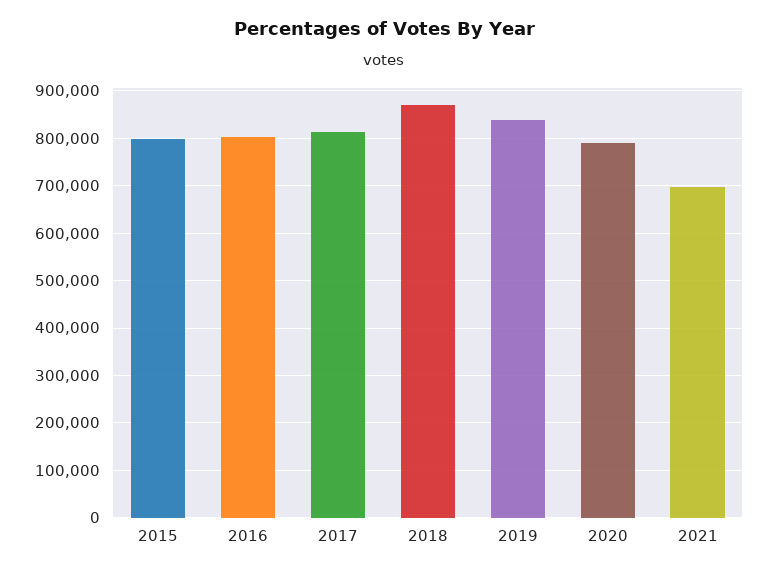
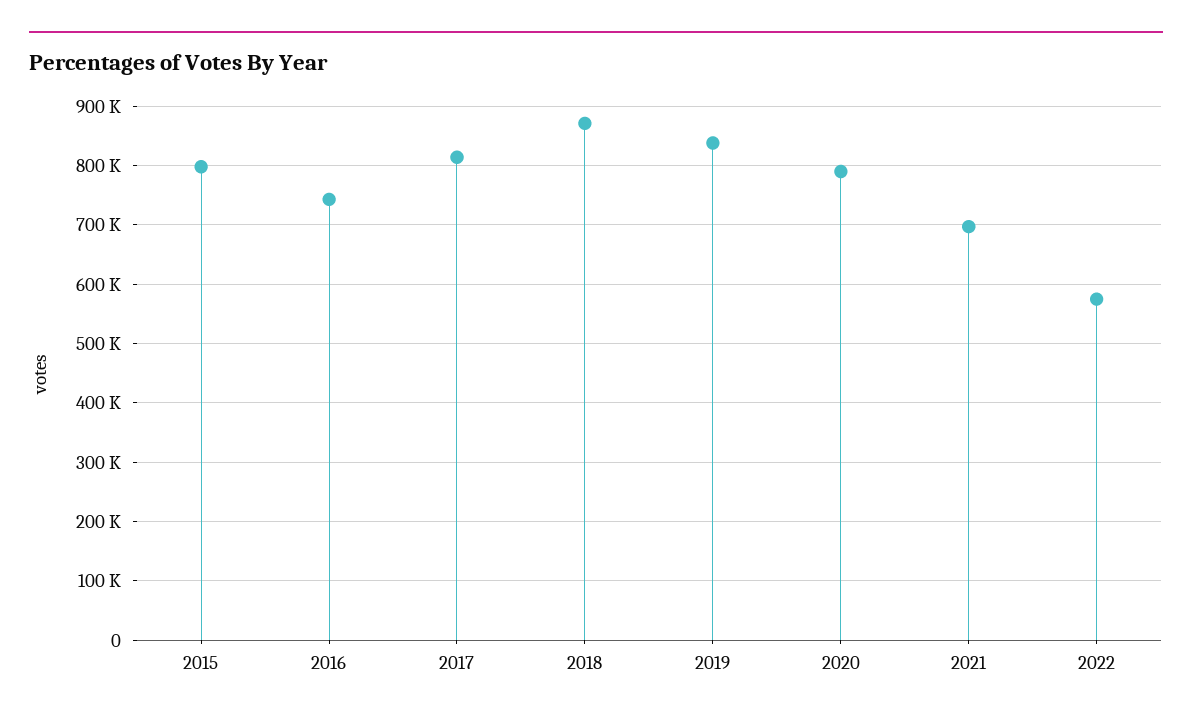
2016: 800000 -> 740000
2022: none -> 580000

